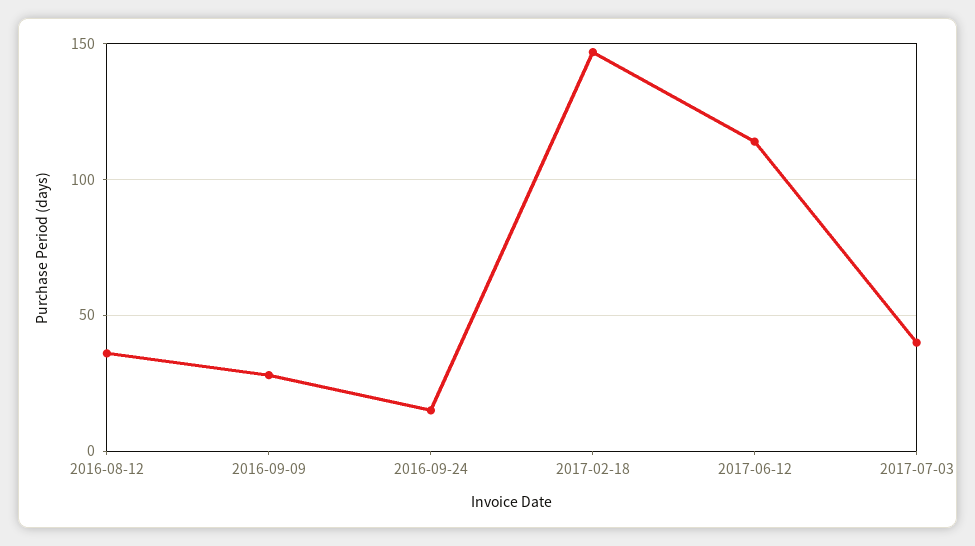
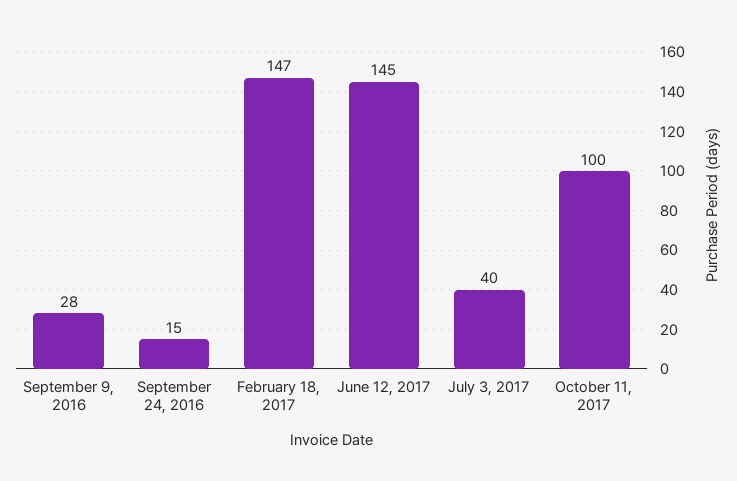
2016-08-12: 35 -> none
2017-06-12: 115 -> 145
October 11, 2017: none -> 100

